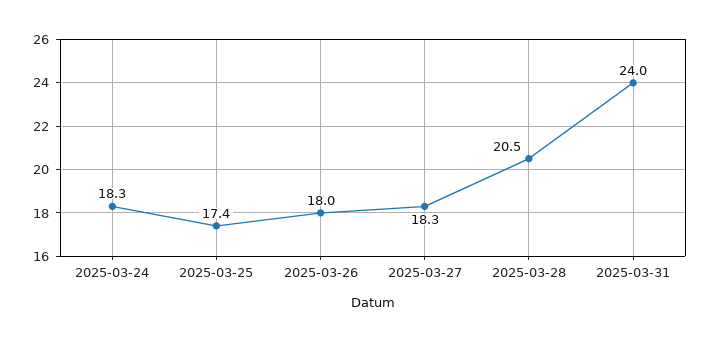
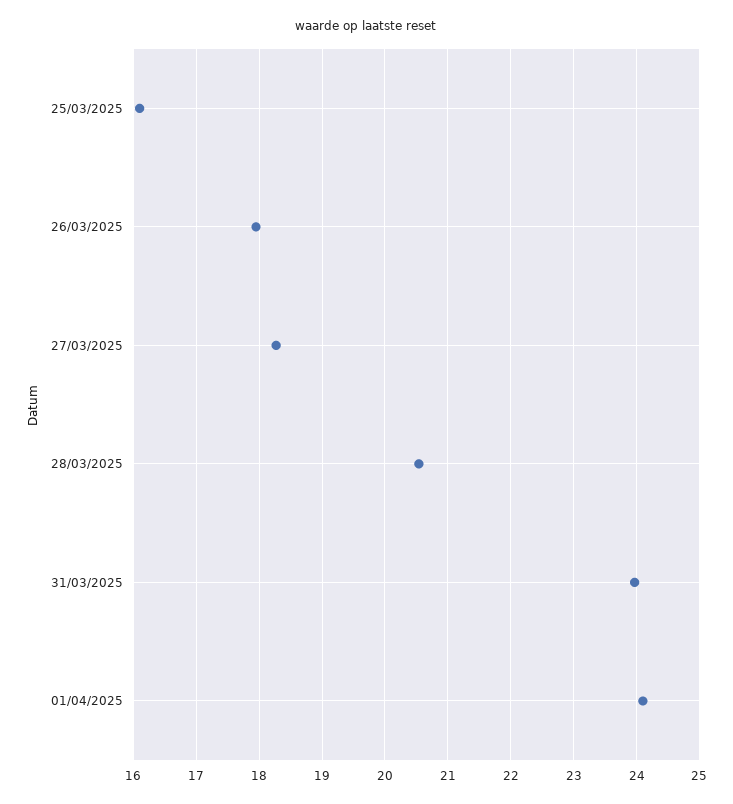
2025-03-24: 18.3 -> none
2025-03-25: 17.4 -> 16.1
01/04/2025: none -> 24.1

